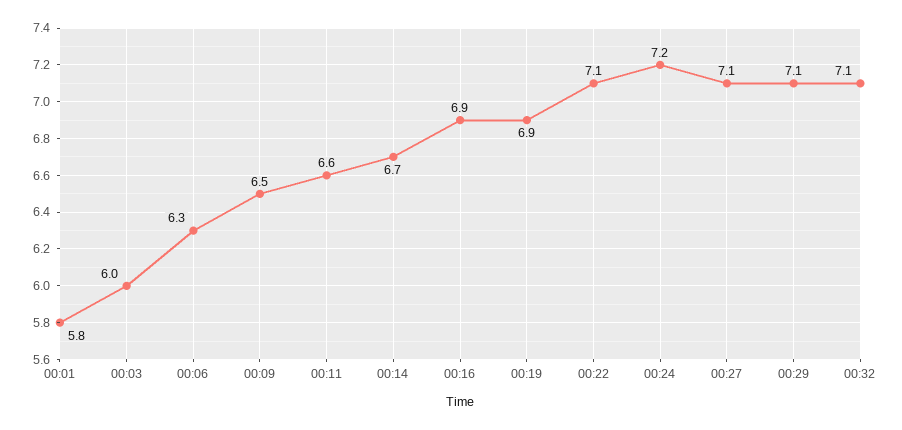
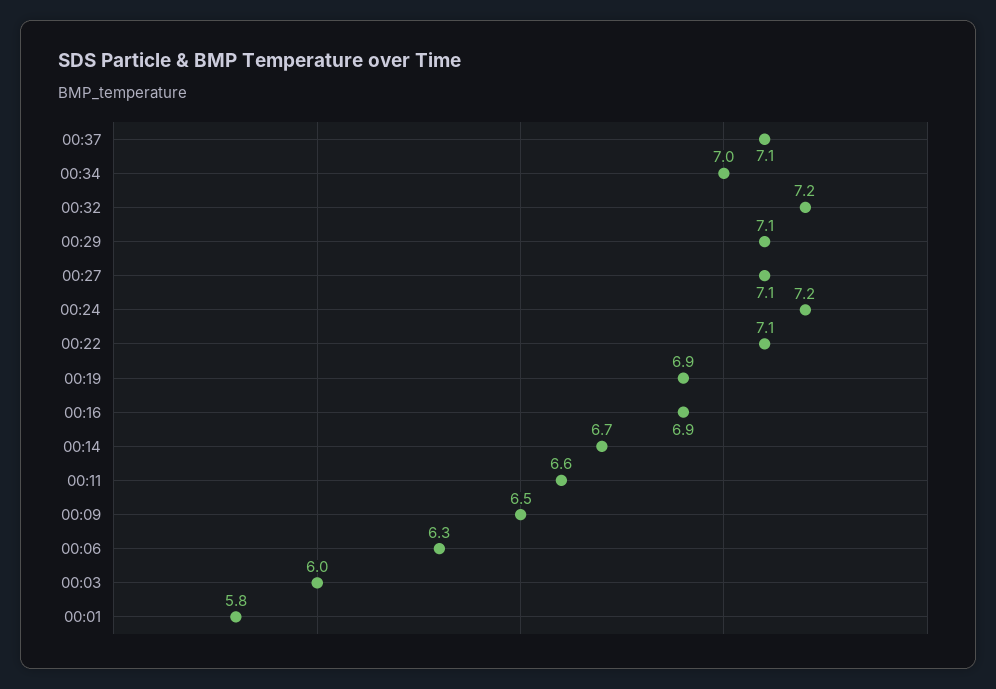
00:32: 7.1 -> 7.2
00:37: none -> 7.1
00:34: none -> 7

